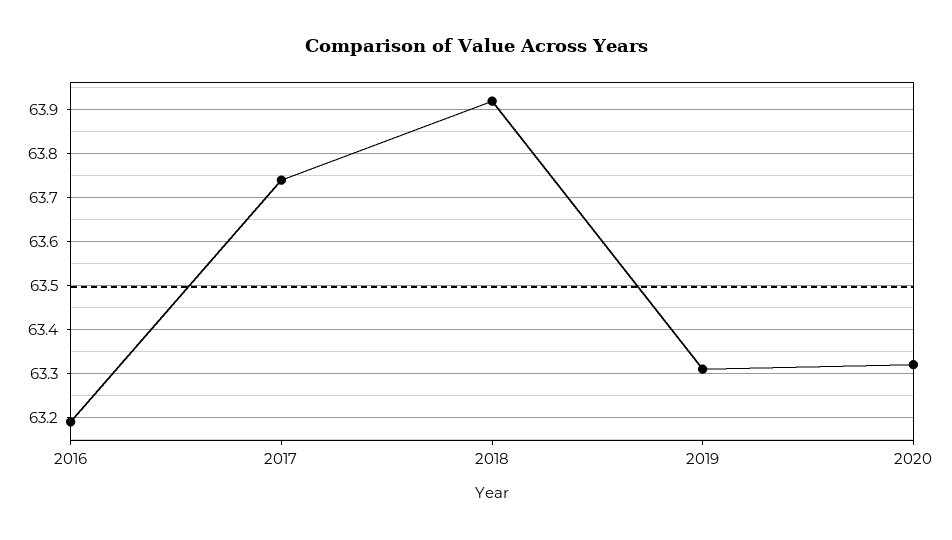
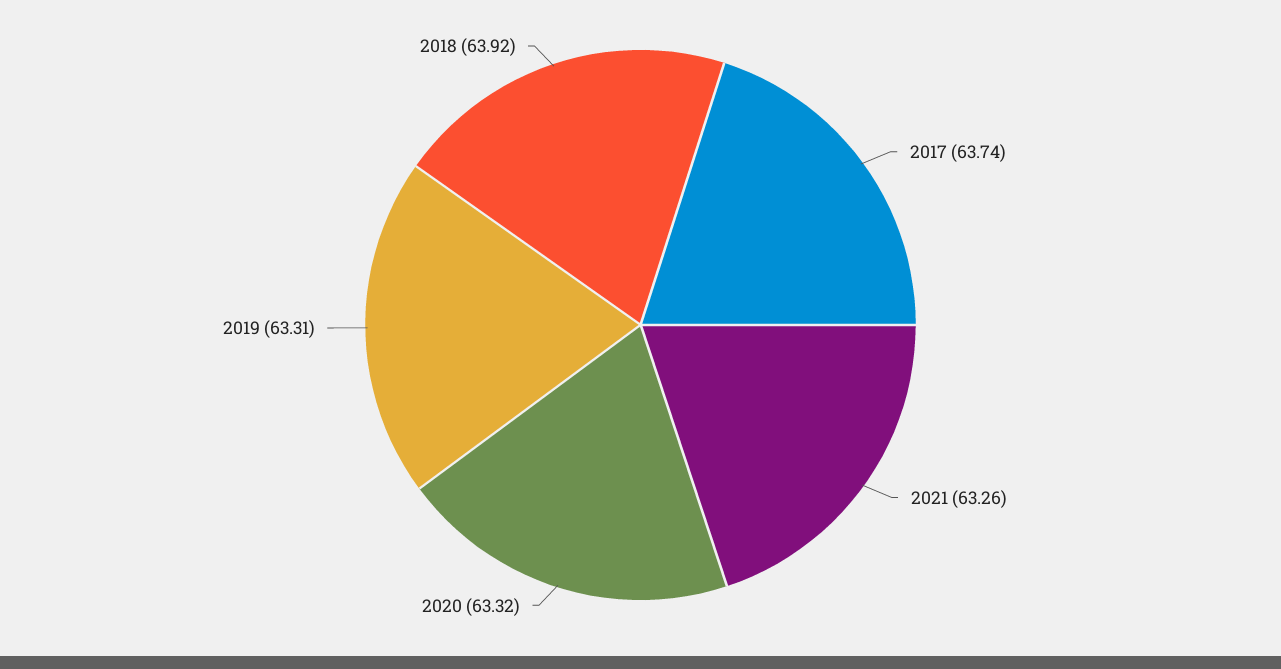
2016: 63.2 -> none
2021: none -> 63.26

